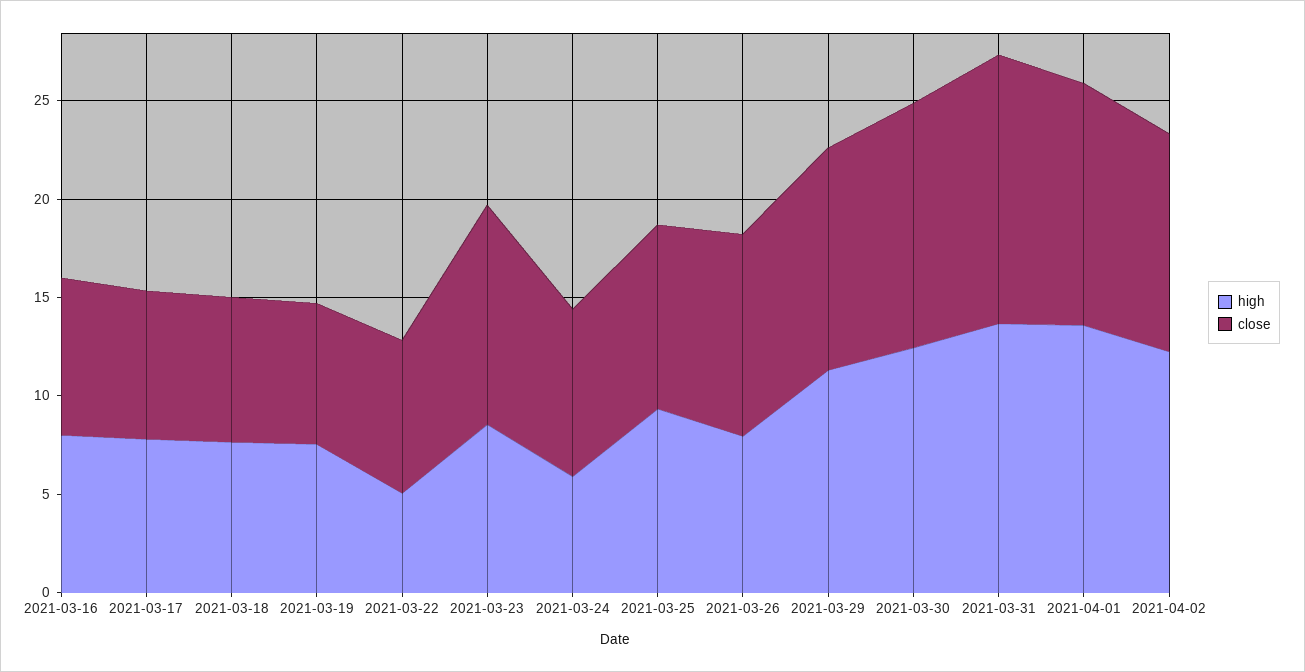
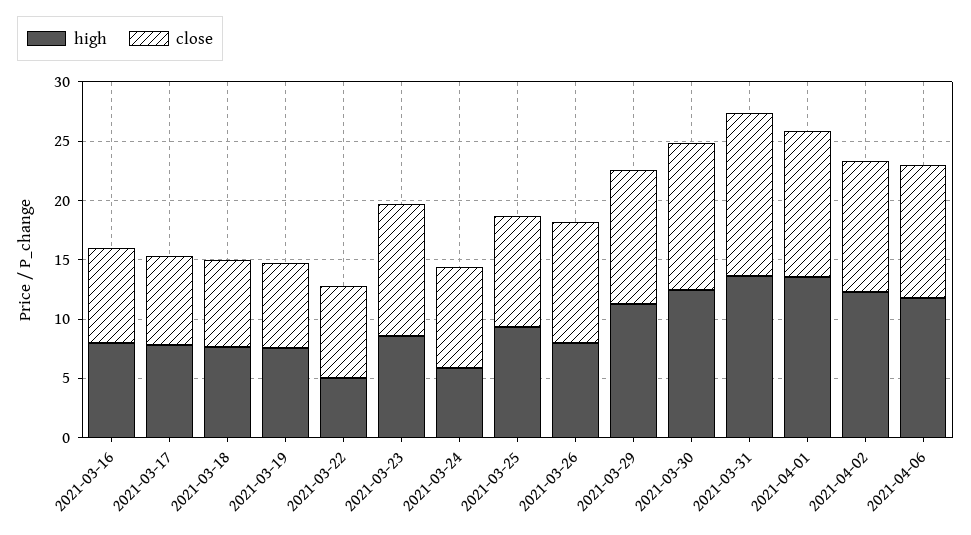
high, 2021-04-06: none -> 12
close, 2021-04-06: none -> 11

